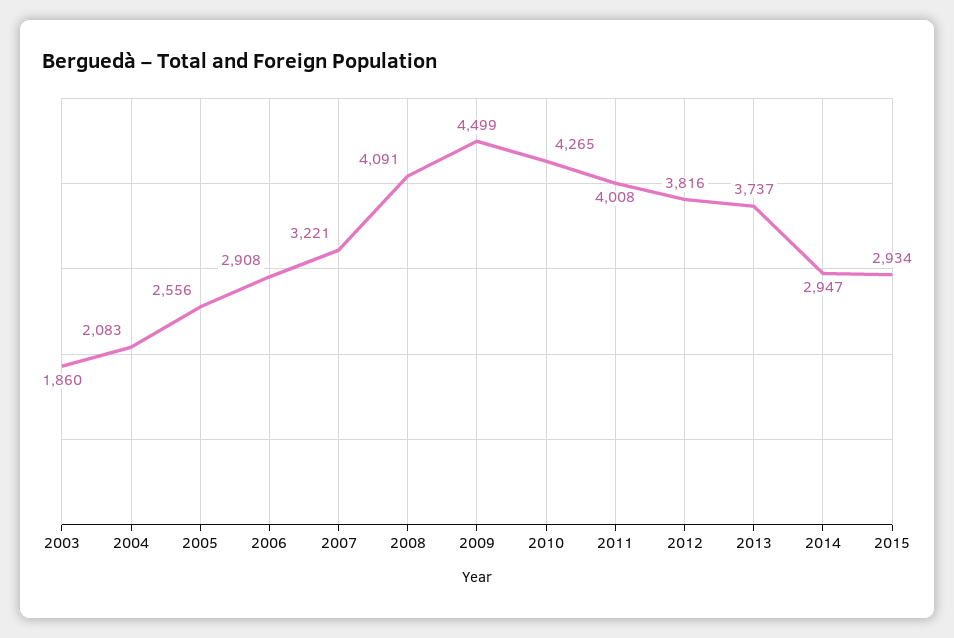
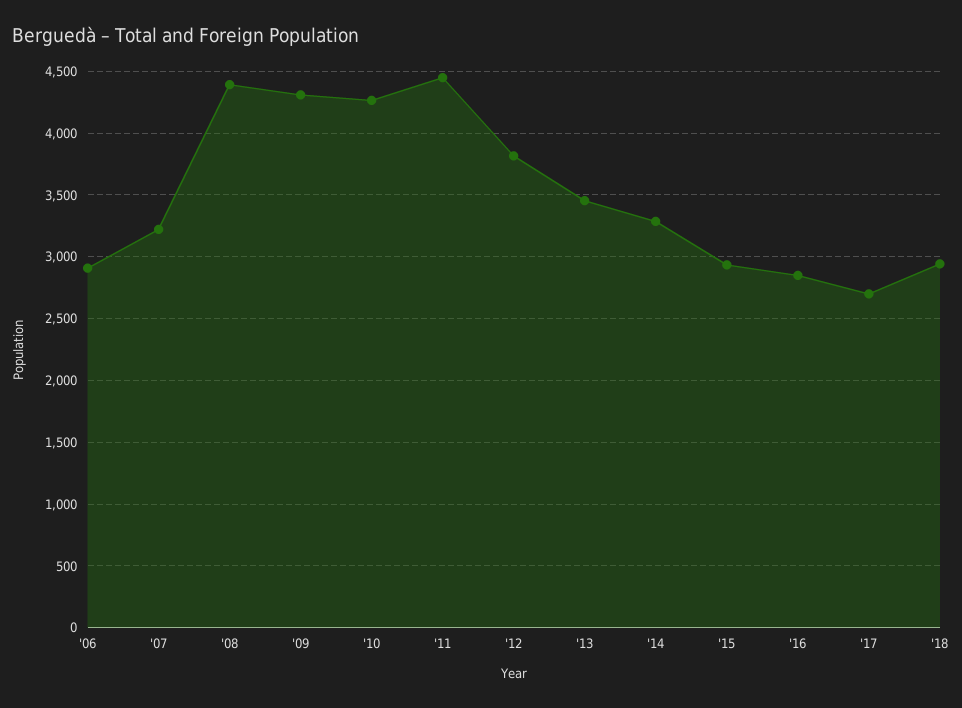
2003: 1860 -> none
2004: 2083 -> none
2005: 2556 -> none
2008: 4091 -> 4400
2009: 4499 -> 4300
2011: 4008 -> 4450
2013: 3737 -> 3450
2014: 2947 -> 3300
'16: none -> 2850
'17: none -> 2700
'18: none -> 2950

